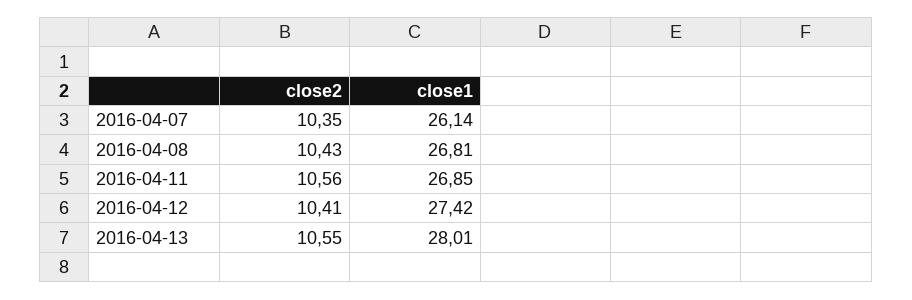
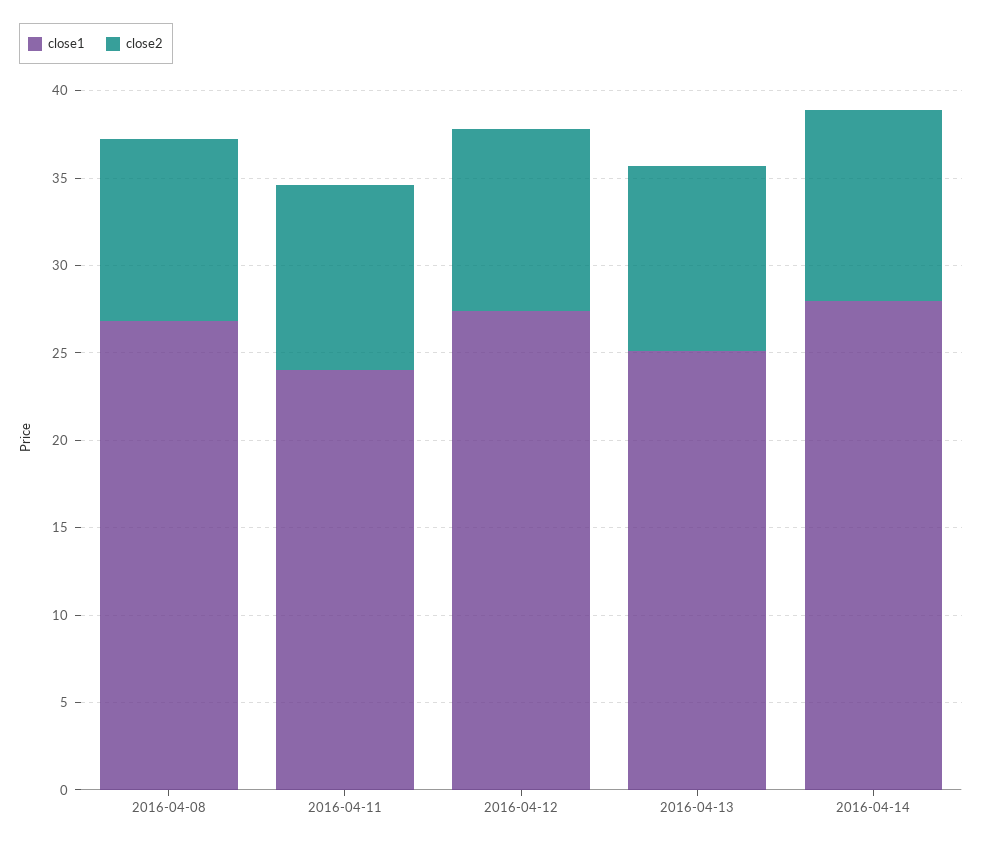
close2, 2016-04-07: 10.35 -> none
close1, 2016-04-07: 26.14 -> none
close1, 2016-04-11: 26.85 -> 24
close1, 2016-04-13: 28.01 -> 25
close1, 2016-04-14: none -> 28
close2, 2016-04-14: none -> 11

